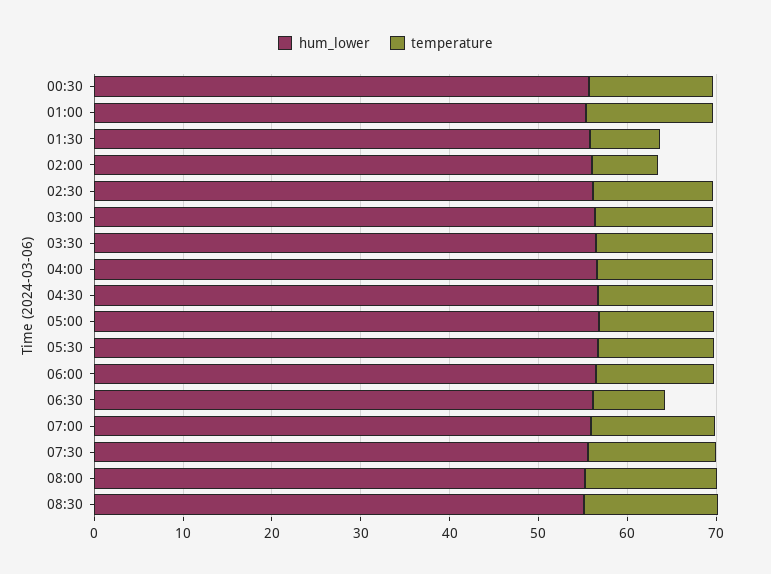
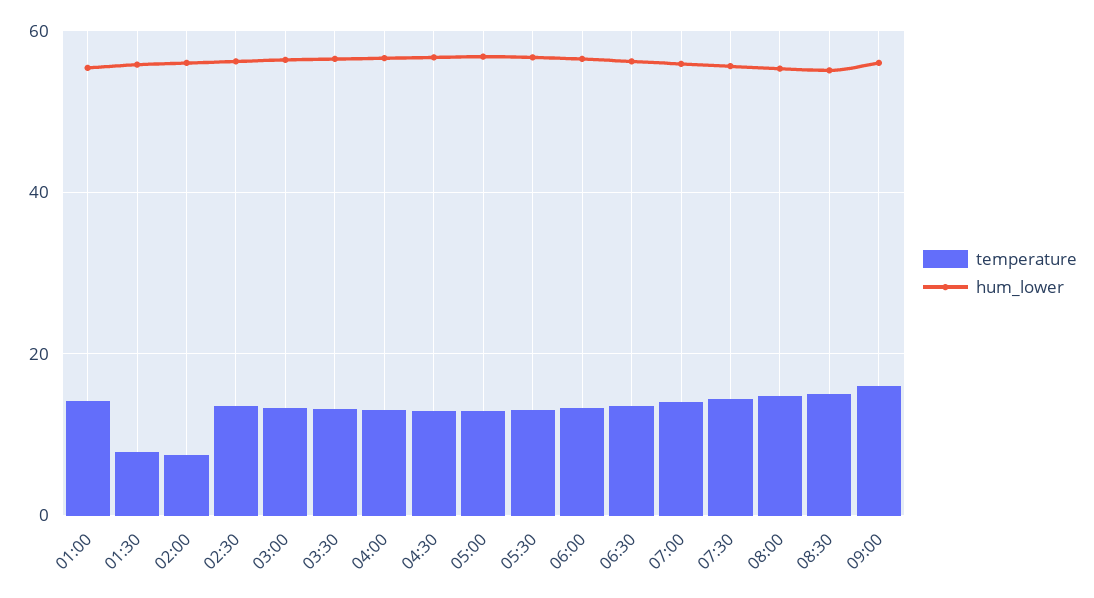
hum_lower, 00:30: 56 -> none
temperature, 00:30: 14 -> none
temperature, 06:30: 8 -> 14
temperature, 09:00: none -> 16
hum_lower, 09:00: none -> 56

